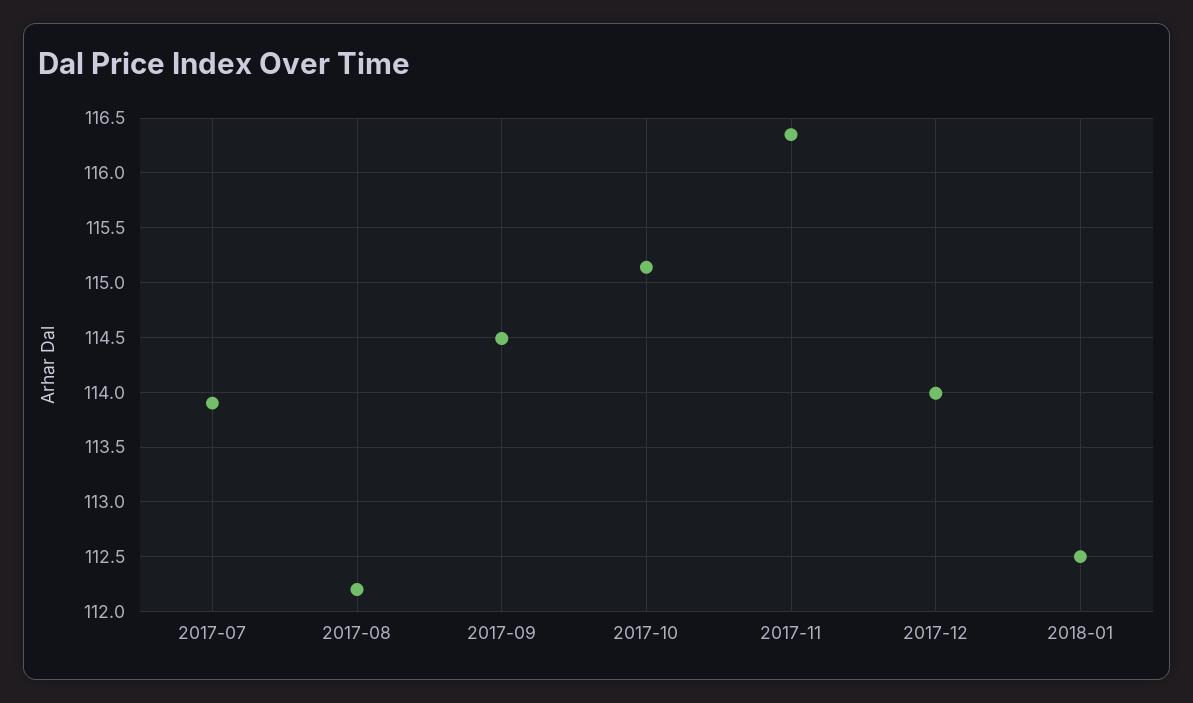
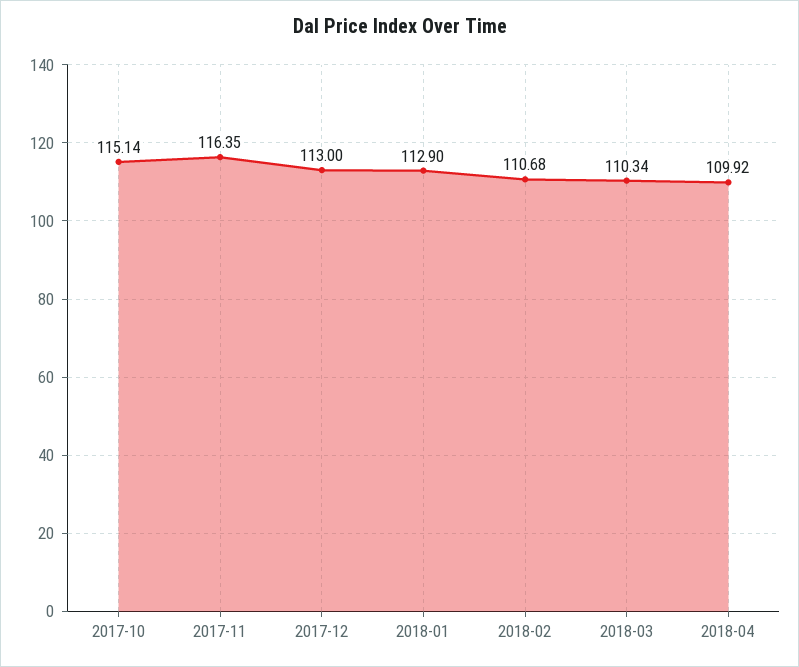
2017-07: 113.9 -> none
2017-08: 112.2 -> none
2017-09: 114.5 -> none
2017-12: 114 -> 113
2018-01: 112.5 -> 112.9
2018-02: none -> 110.68
2018-03: none -> 110.34
2018-04: none -> 109.92

